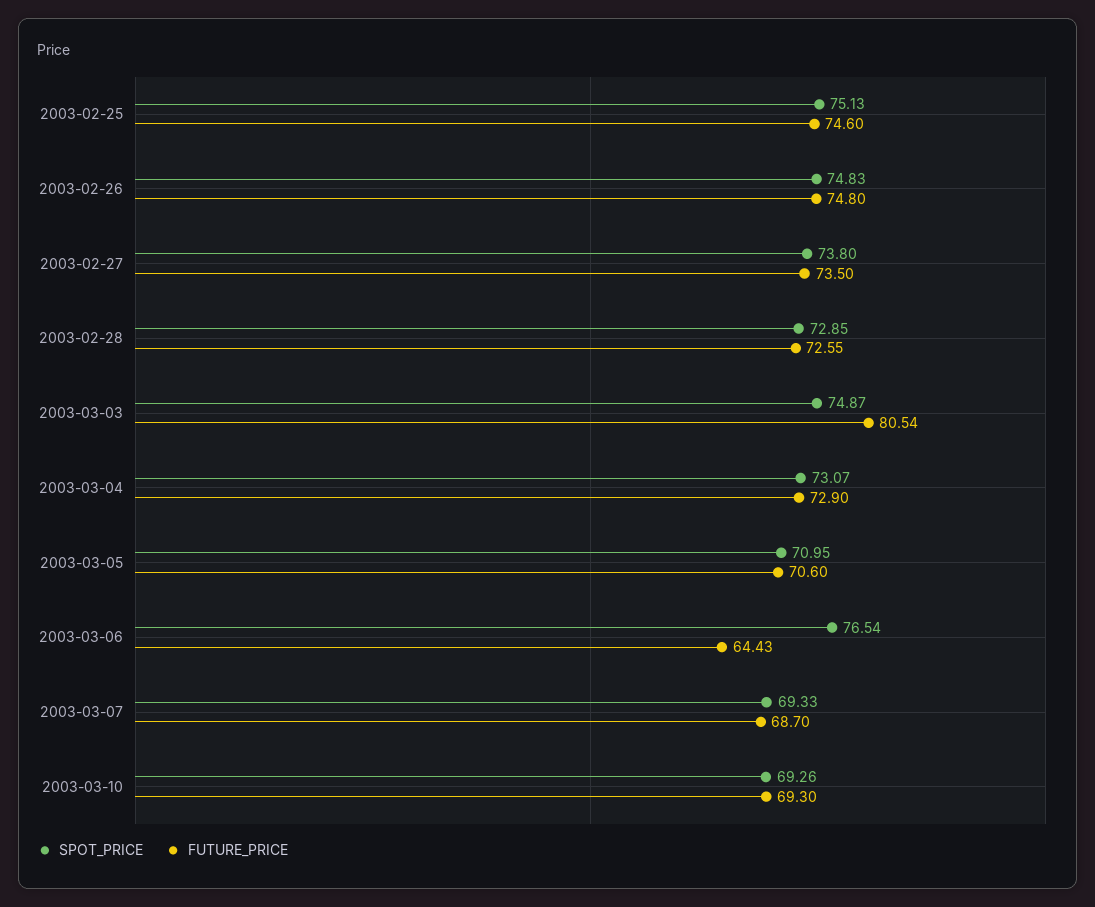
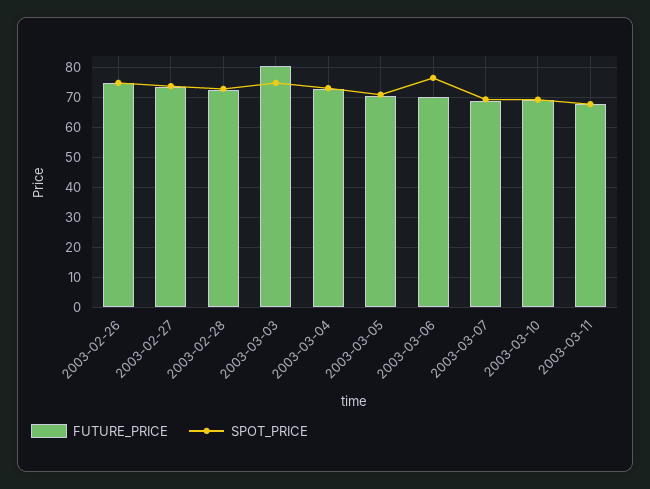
SPOT_PRICE, 2003-02-25: 75.13 -> none
FUTURE_PRICE, 2003-02-25: 74.6 -> none
FUTURE_PRICE, 2003-03-06: 64.43 -> 70
FUTURE_PRICE, 2003-03-11: none -> 67.5
SPOT_PRICE, 2003-03-11: none -> 67.5

